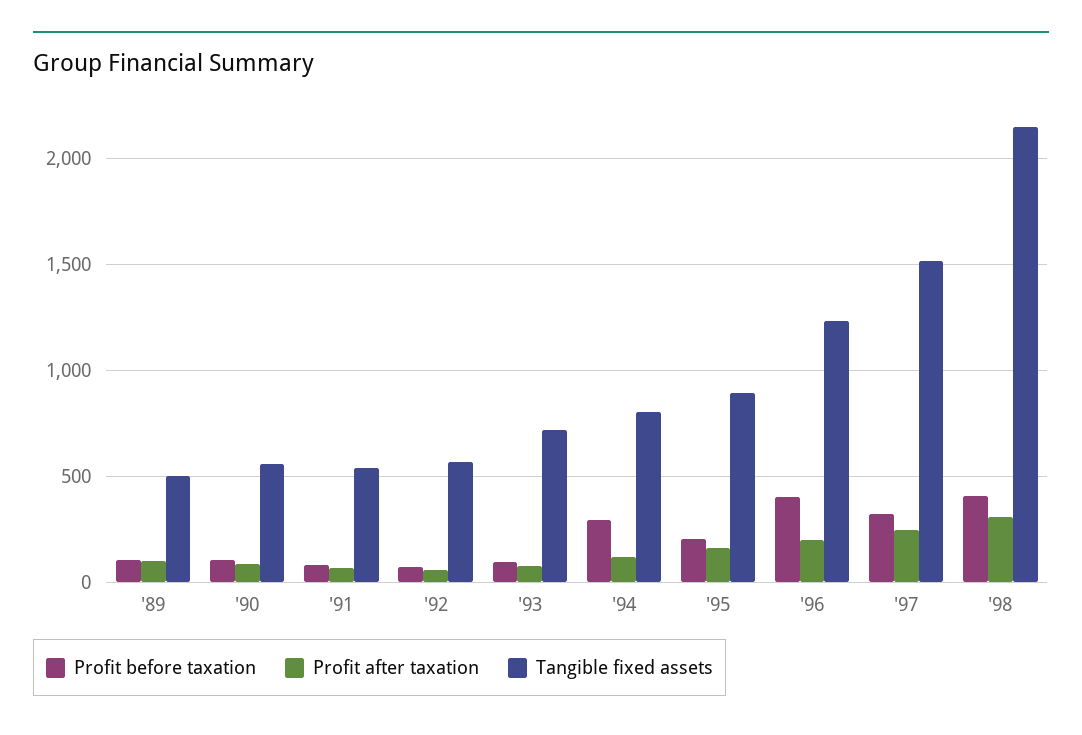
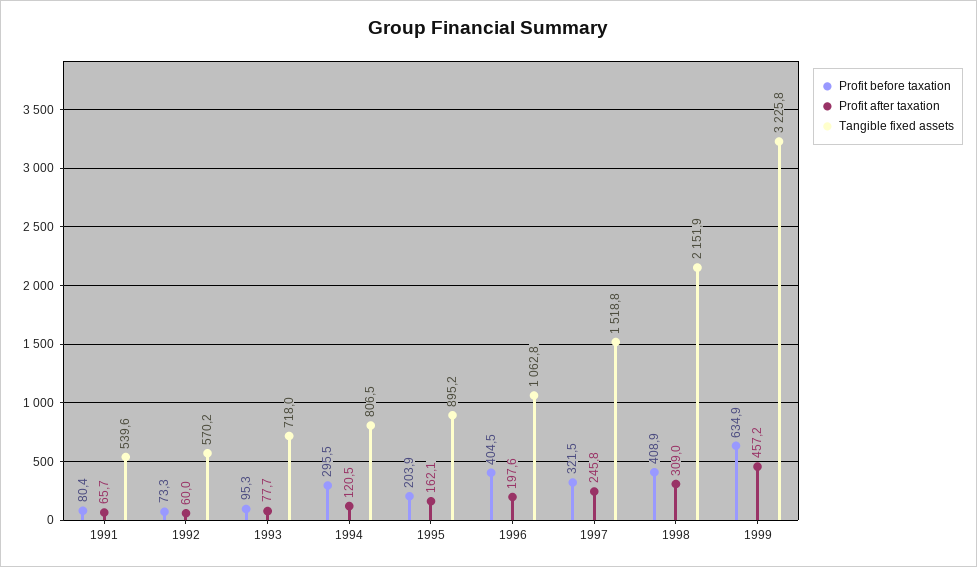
Profit before taxation, '89: 100 -> none
Profit after taxation, '89: 100 -> none
Tangible fixed assets, '89: 500 -> none
Profit before taxation, '90: 100 -> none
Profit after taxation, '90: 100 -> none
Tangible fixed assets, '90: 550 -> none
Tangible fixed assets, '96: 1250 -> 1062.8
Profit before taxation, 1999: none -> 634.9
Profit after taxation, 1999: none -> 457.2
Tangible fixed assets, 1999: none -> 3225.8

